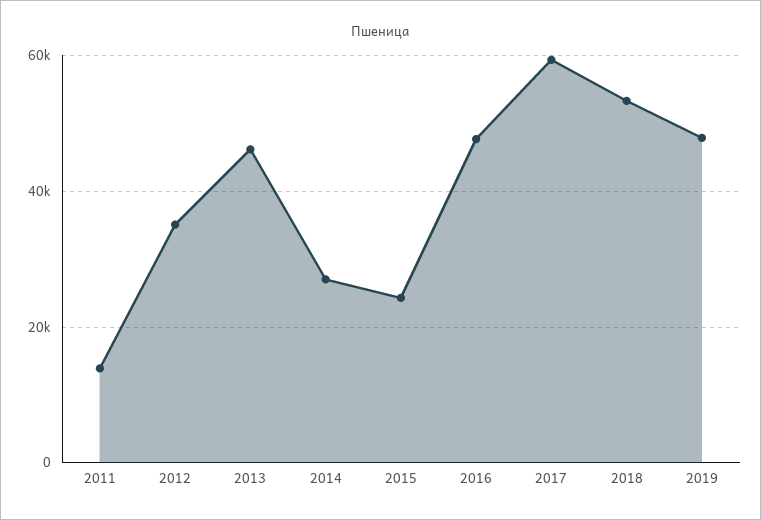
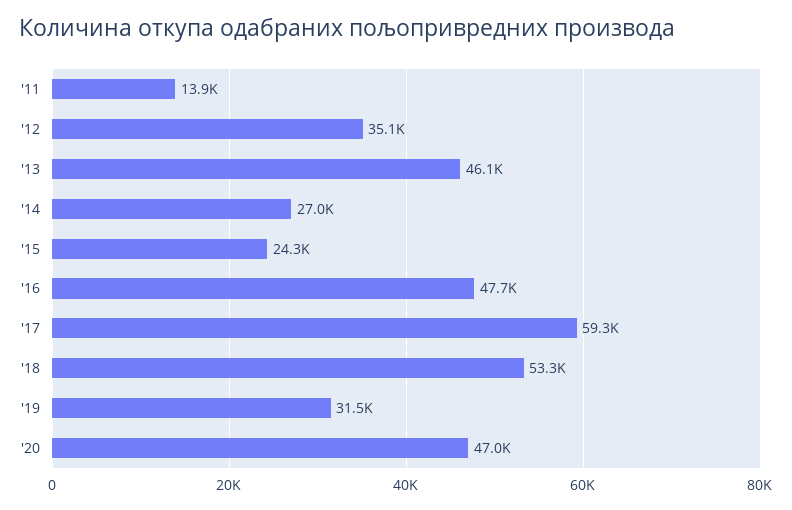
2019: 48000 -> 31500
'20: none -> 47000

